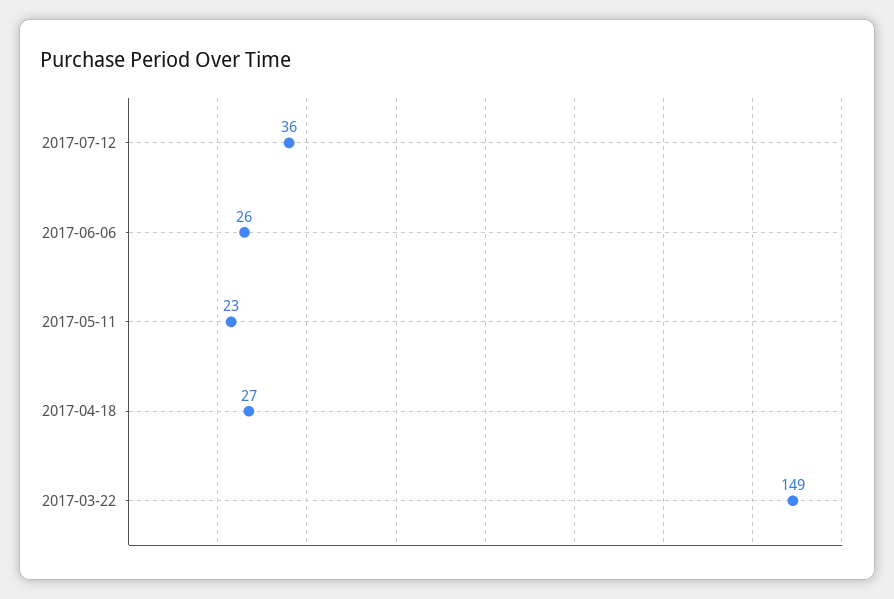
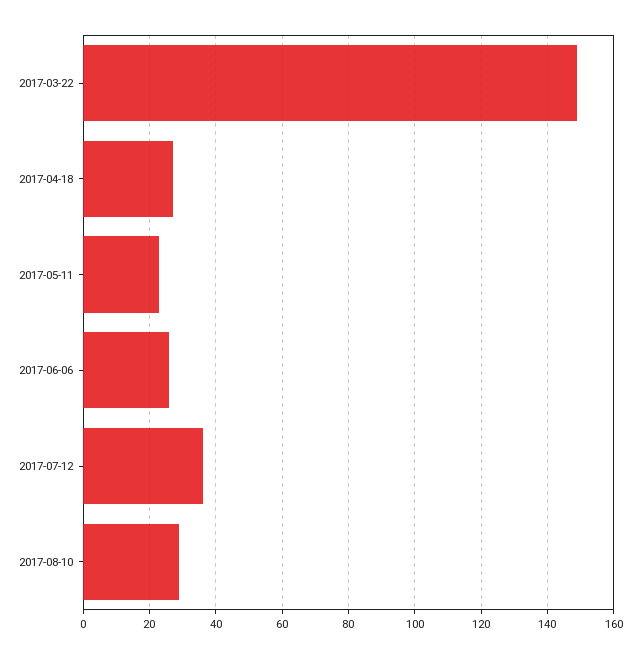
2017-08-10: none -> 30

